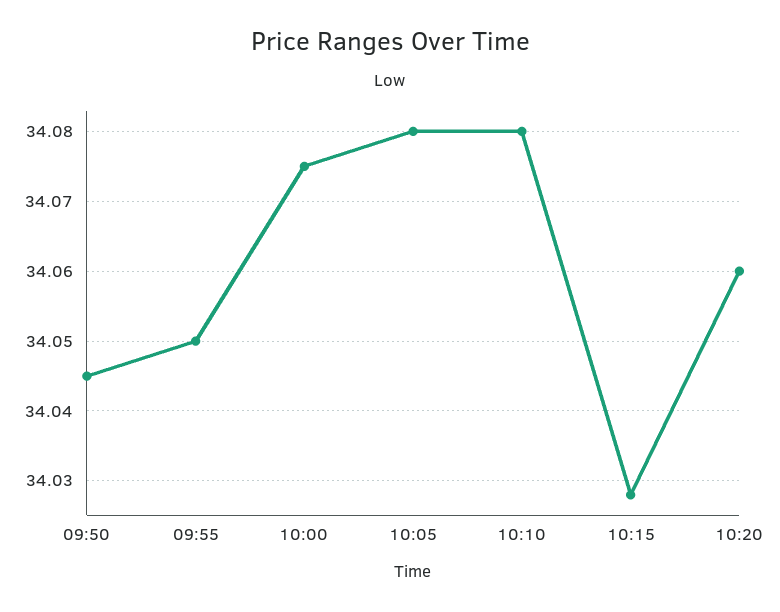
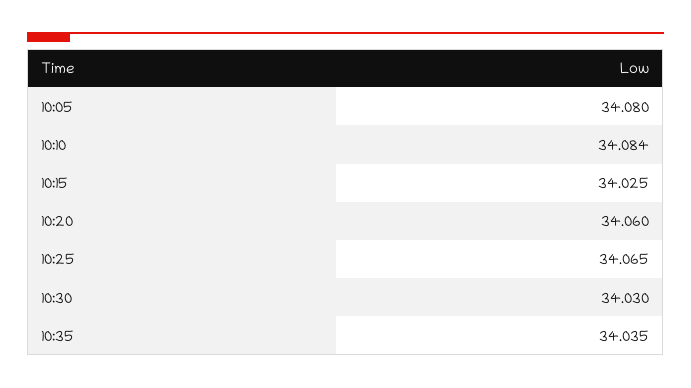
09:50: 34.045 -> none
09:55: 34.05 -> none
10:00: 34.075 -> none
10:10: 34.08 -> 34.084
10:15: 34.028 -> 34.025
10:25: none -> 34.065
10:30: none -> 34.03
10:35: none -> 34.035

